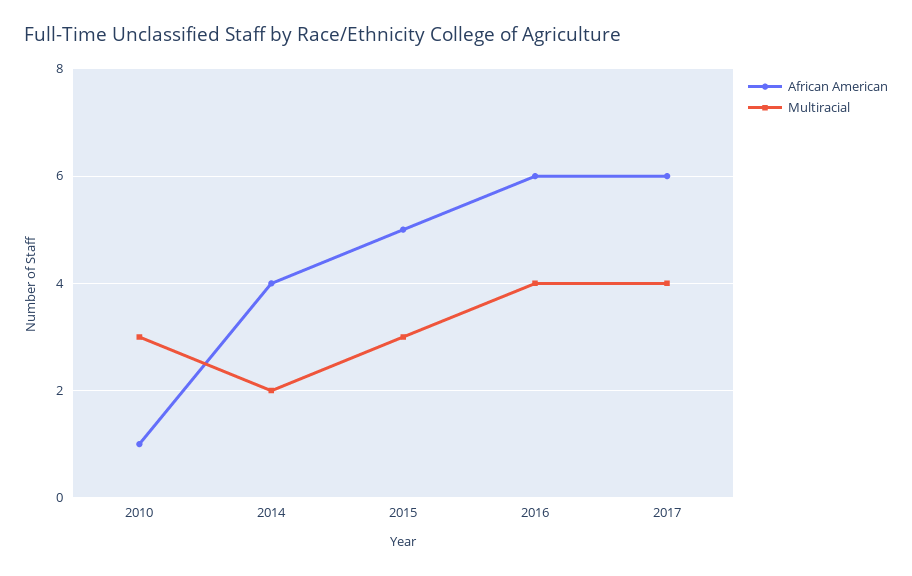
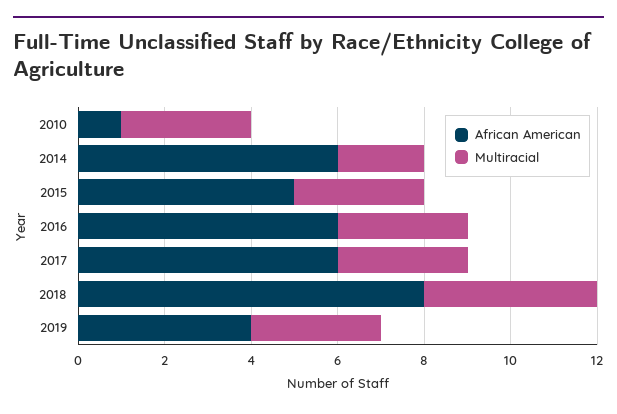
African American, 2014: 4 -> 6
Multiracial, 2016: 4 -> 3
Multiracial, 2017: 4 -> 3
African American, 2018: none -> 8
Multiracial, 2018: none -> 4
African American, 2019: none -> 4
Multiracial, 2019: none -> 3

